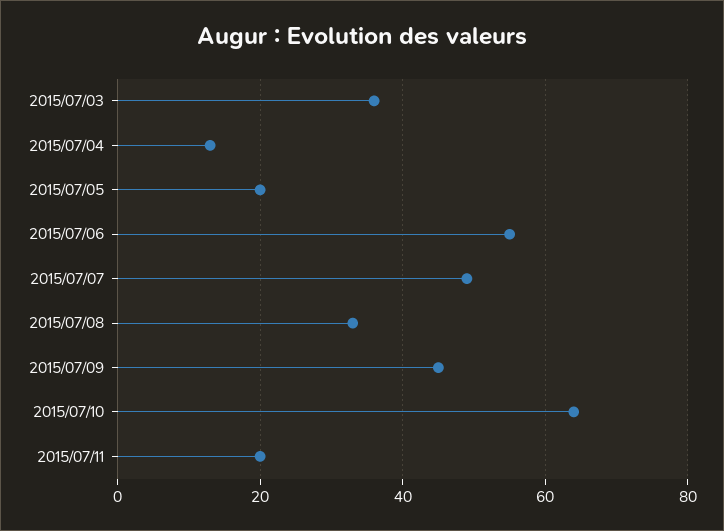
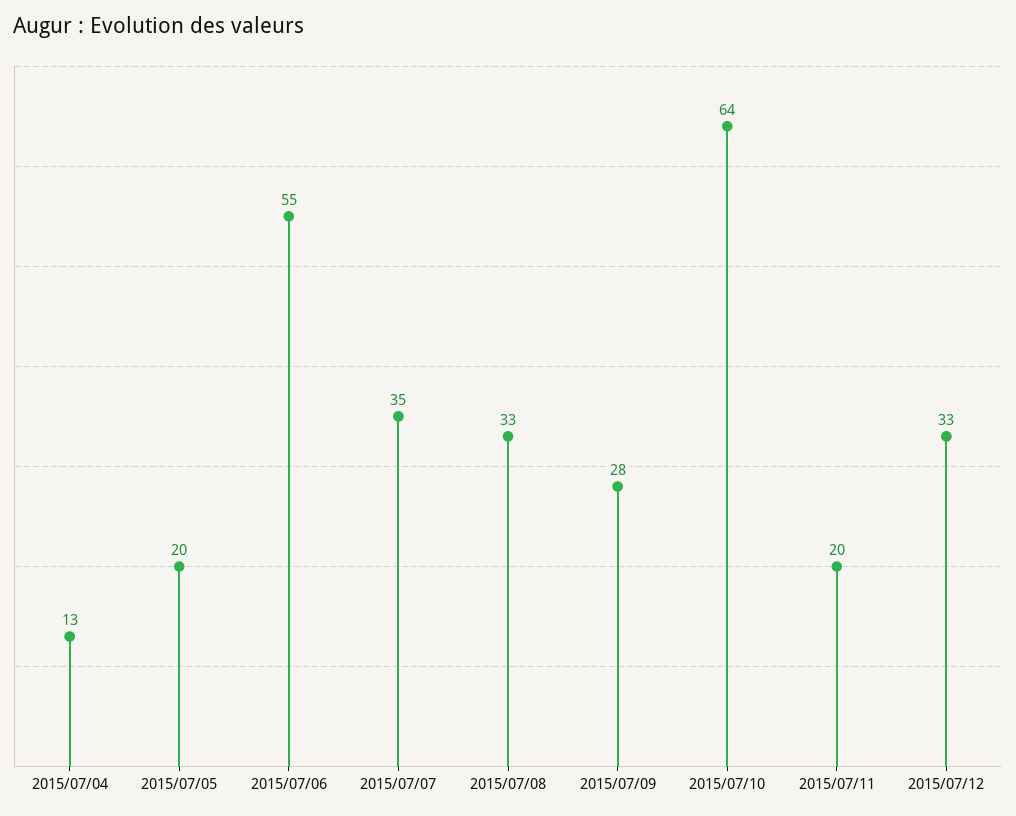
2015/07/03: 35 -> none
2015/07/07: 50 -> 35
2015/07/09: 45 -> 28
2015/07/12: none -> 33

